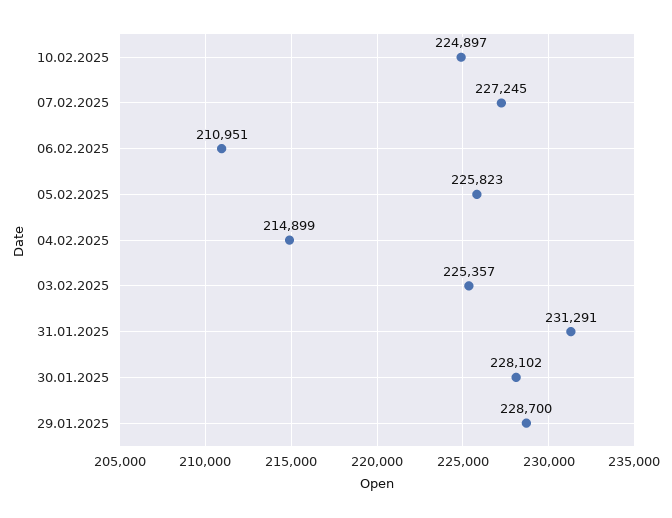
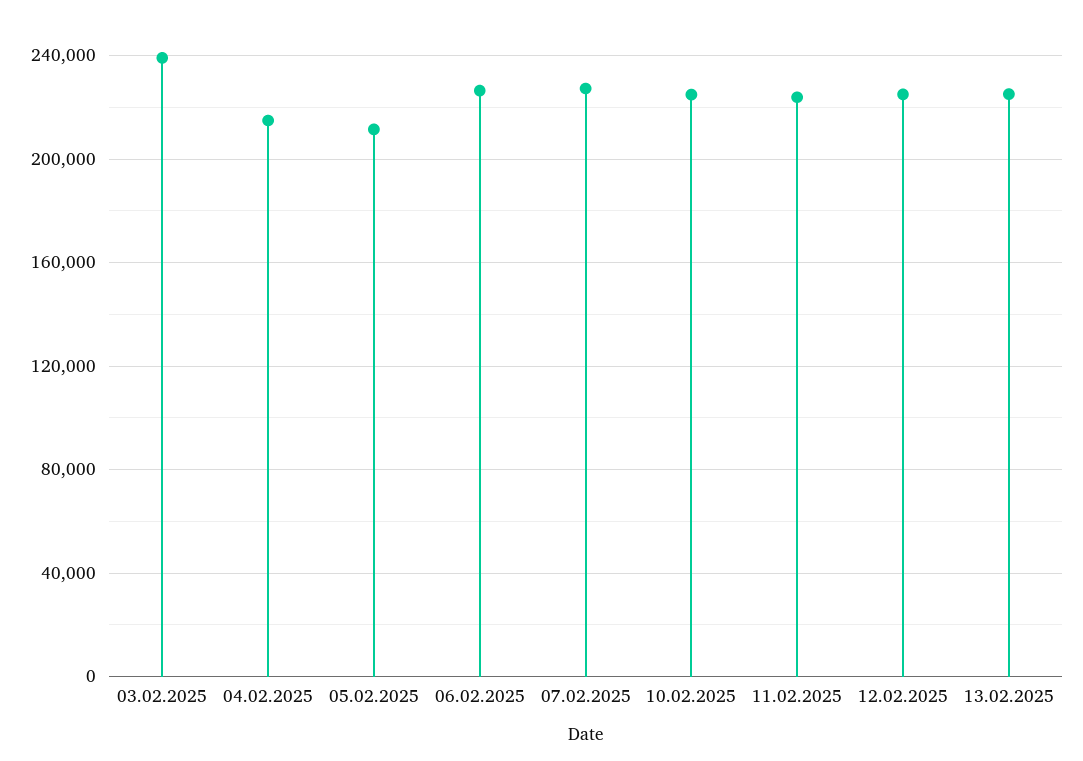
06.02.2025: 210951 -> 225000
05.02.2025: 225823 -> 210000
03.02.2025: 225357 -> 240000
31.01.2025: 231291 -> none
30.01.2025: 228102 -> none
29.01.2025: 228700 -> none
11.02.2025: none -> 225000
12.02.2025: none -> 225000
13.02.2025: none -> 225000

